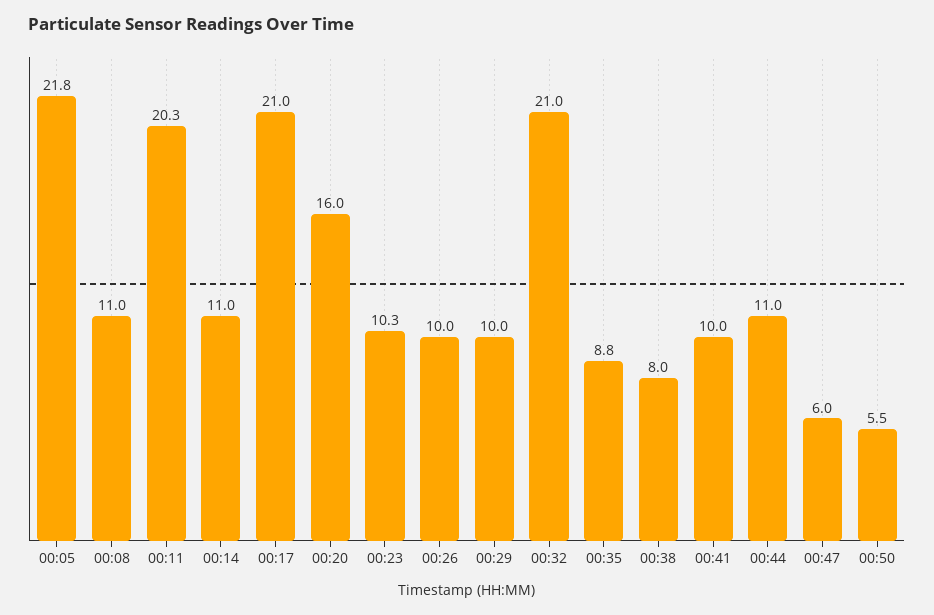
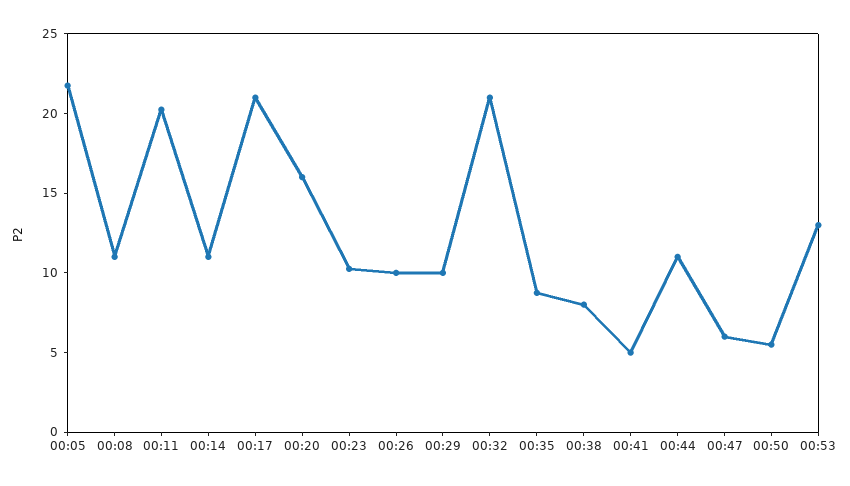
00:41: 10 -> 5
00:53: none -> 13

